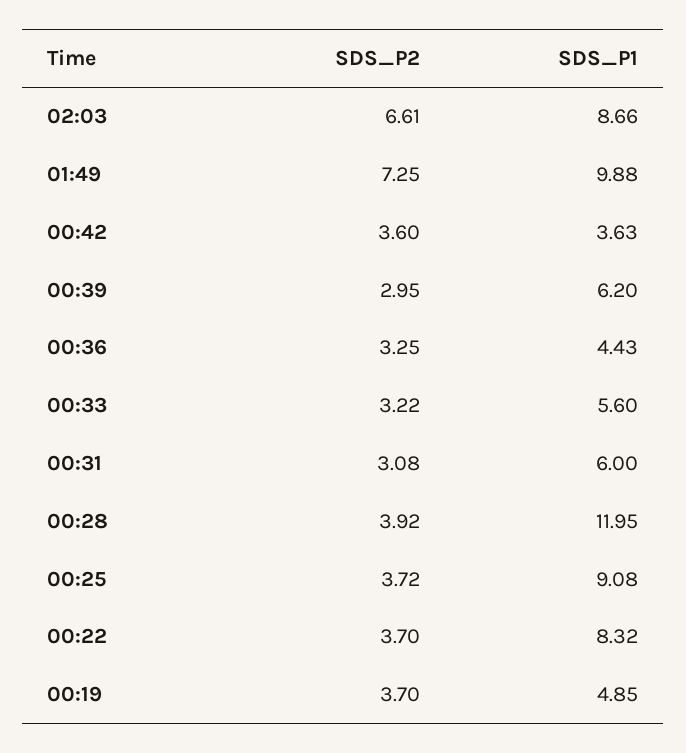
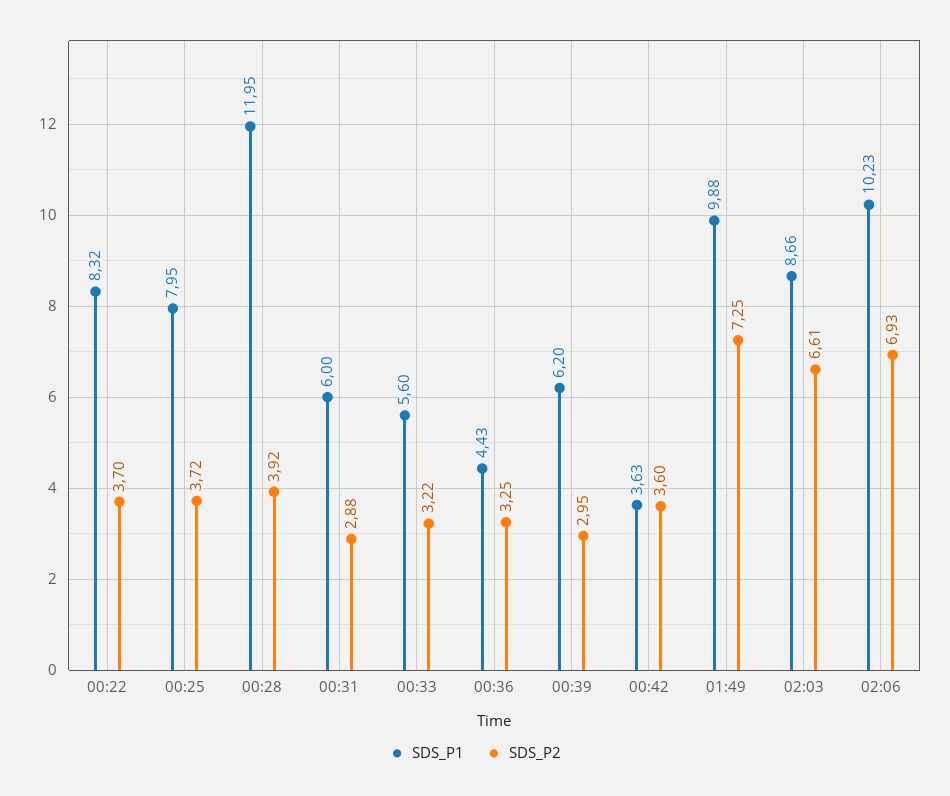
SDS_P2, 00:31: 3.08 -> 2.88
SDS_P1, 00:25: 9.08 -> 7.95
SDS_P2, 00:19: 3.7 -> none
SDS_P1, 00:19: 4.85 -> none
SDS_P1, 02:06: none -> 10.23
SDS_P2, 02:06: none -> 6.93

